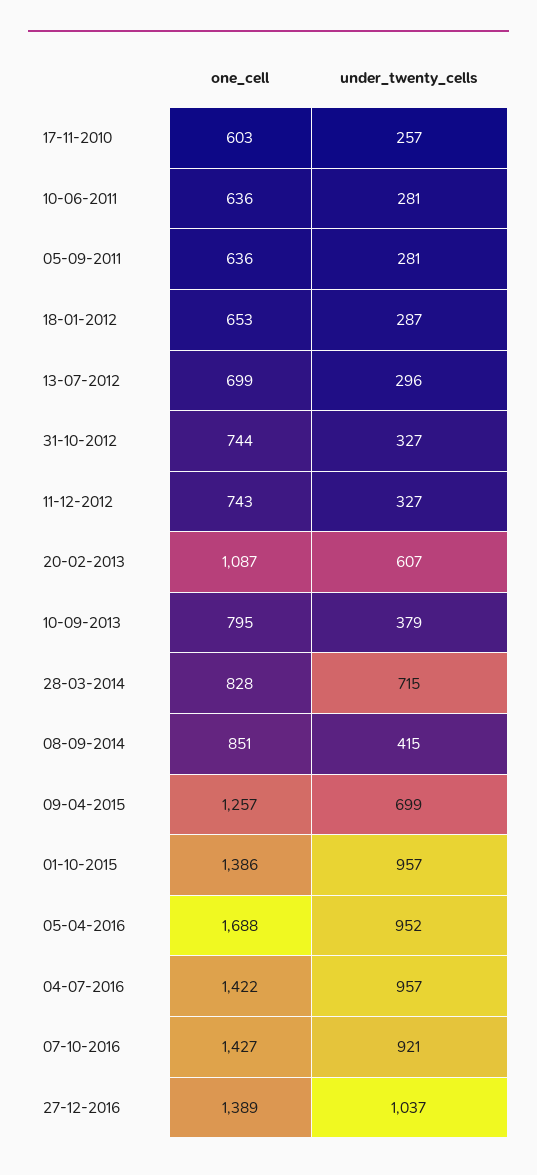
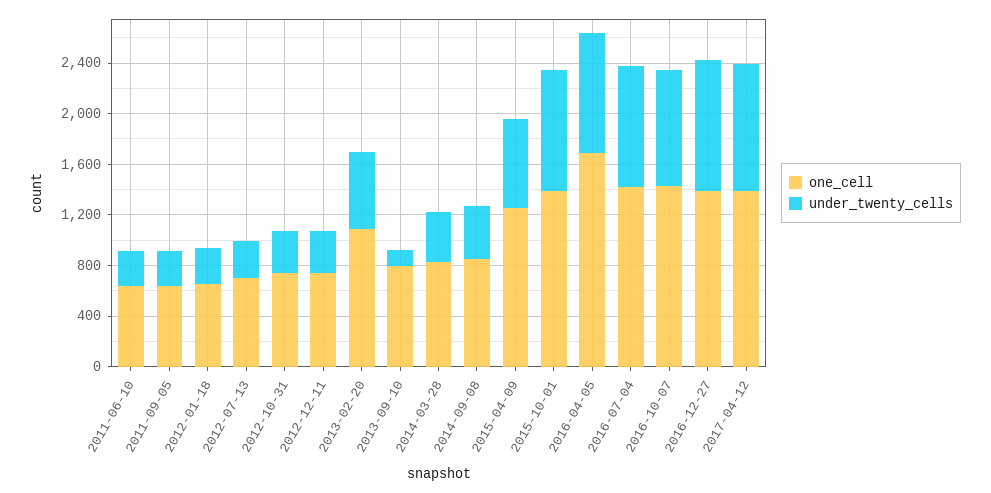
one_cell, 17-11-2010: 603 -> none
under_twenty_cells, 17-11-2010: 257 -> none
under_twenty_cells, 10-09-2013: 379 -> 100
under_twenty_cells, 28-03-2014: 715 -> 400
one_cell, 2017-04-12: none -> 1400
under_twenty_cells, 2017-04-12: none -> 1000

